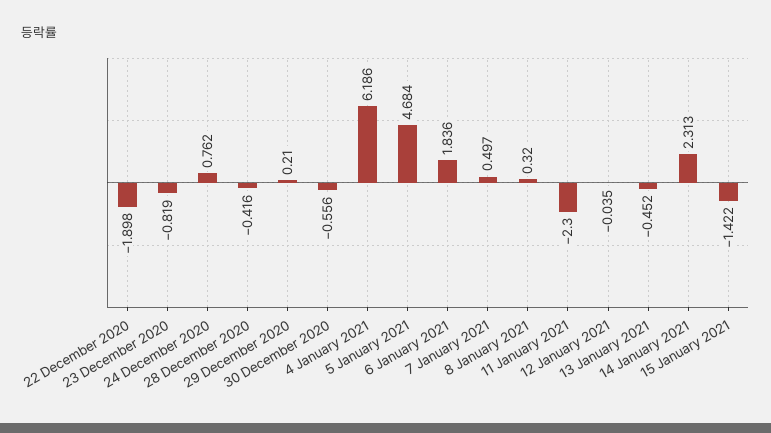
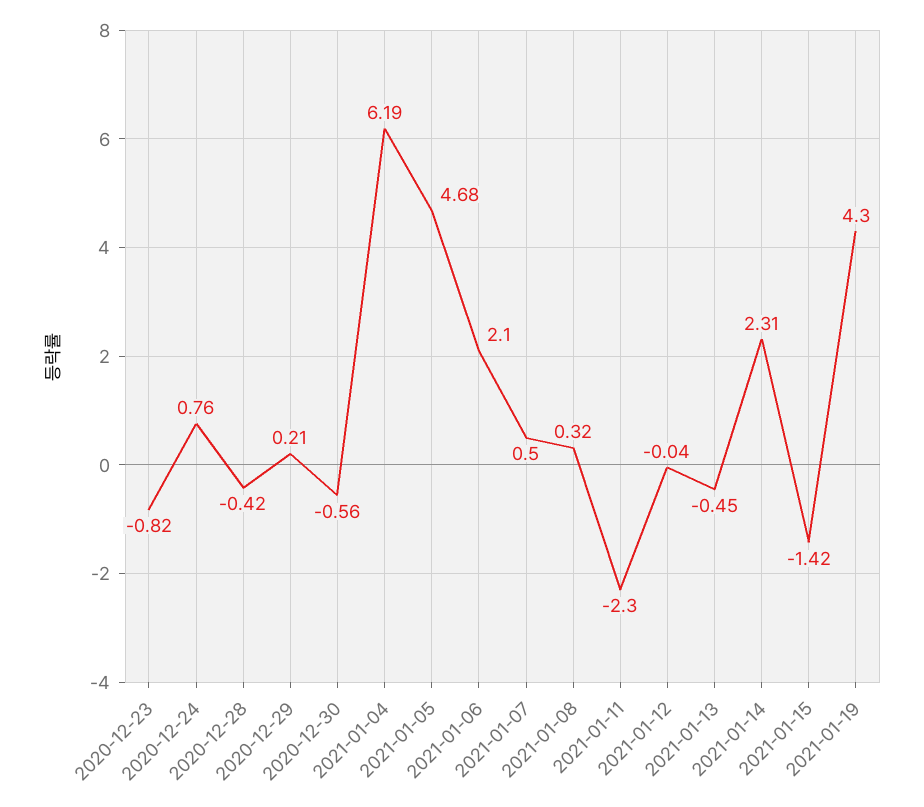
22 December 2020: -1.898 -> none
6 January 2021: 1.836 -> 2.1
2021-01-19: none -> 4.3

